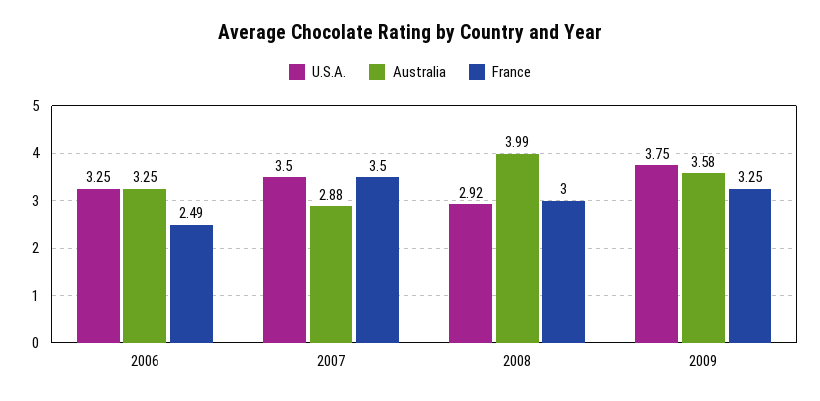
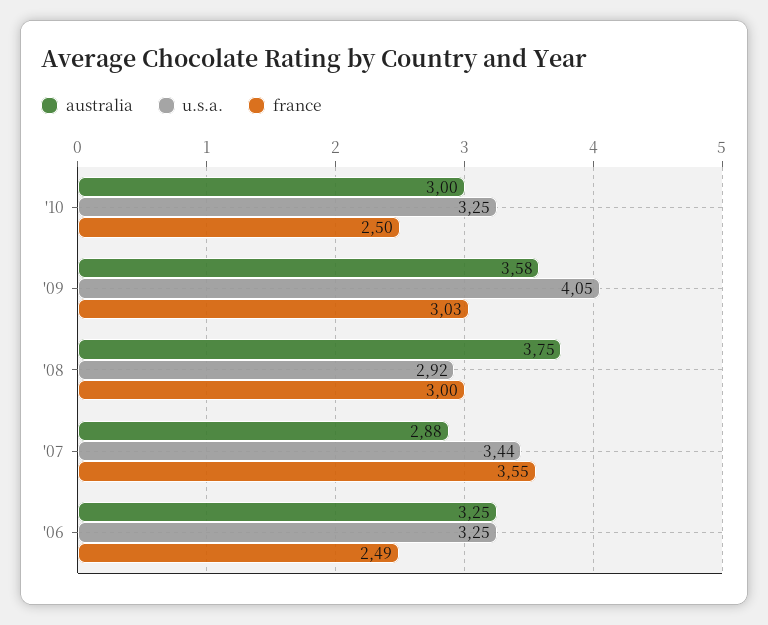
U.S.A., 2007: 3.5 -> 3.44
France, 2007: 3.5 -> 3.55
Australia, 2008: 3.99 -> 3.75
U.S.A., 2009: 3.75 -> 4.05
France, 2009: 3.25 -> 3.03
Australia, '10: none -> 3
U.S.A., '10: none -> 3.25
France, '10: none -> 2.5

